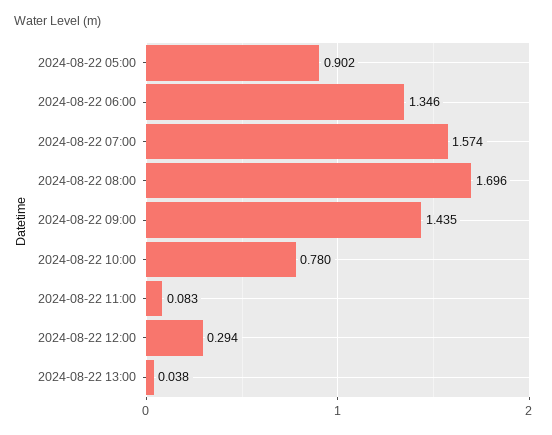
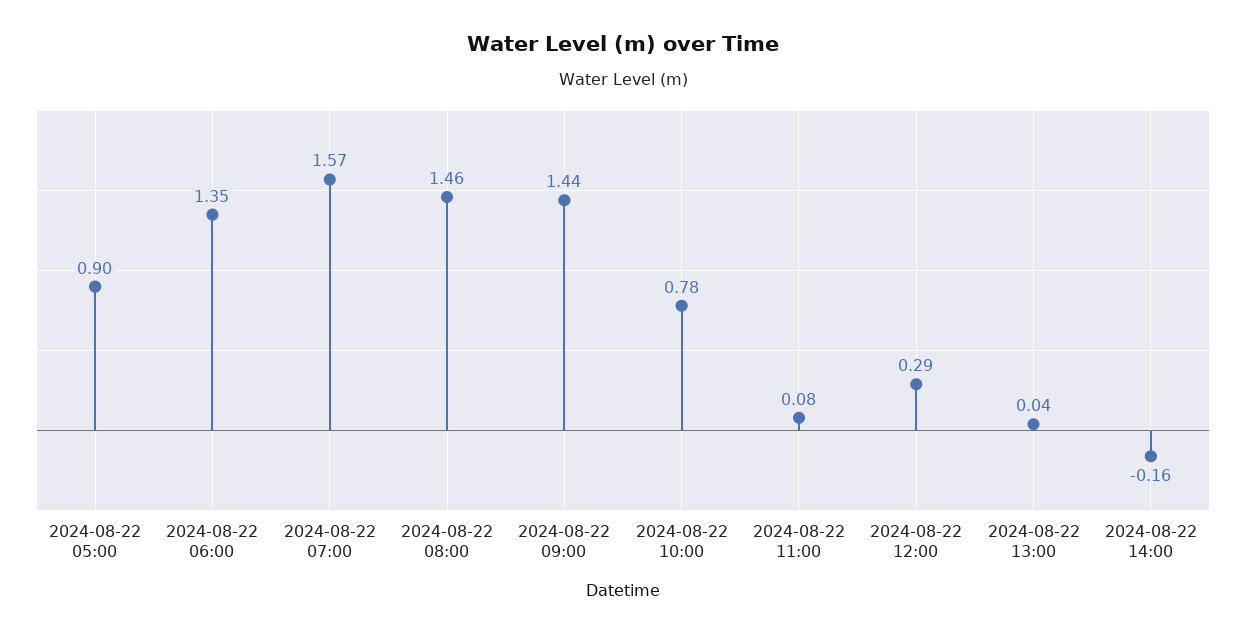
2024-08-22 08:00: 1.696 -> 1.46
2024-08-22 14:00: none -> -0.16

